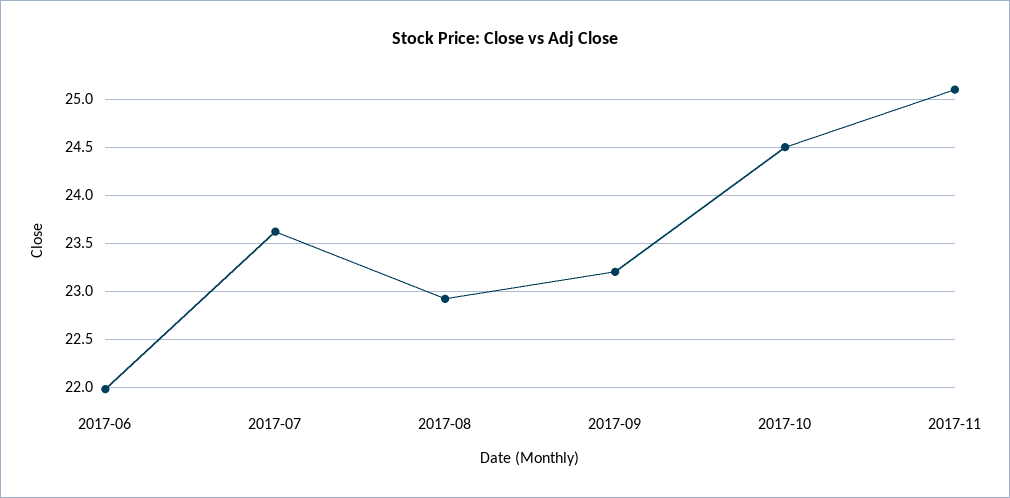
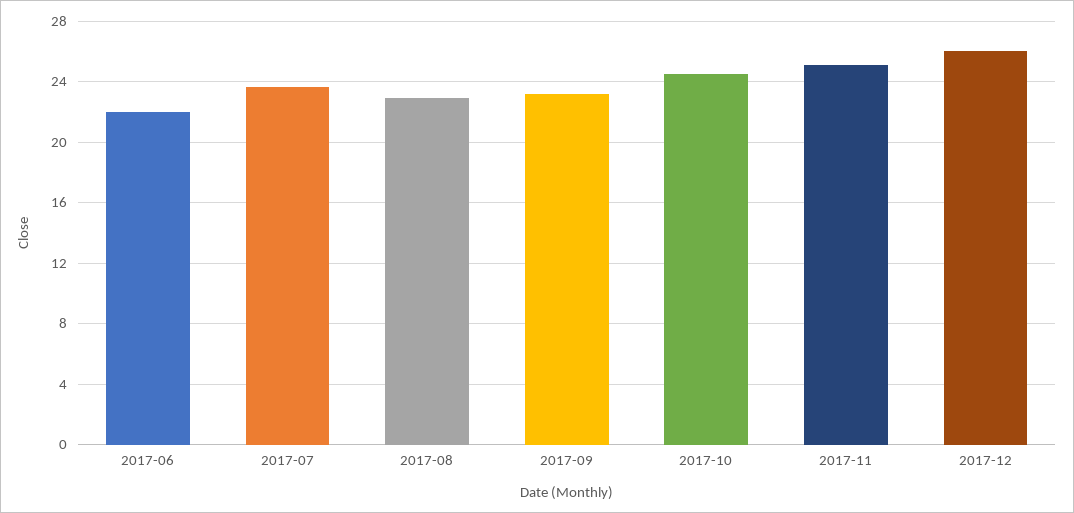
2017-12: none -> 26

